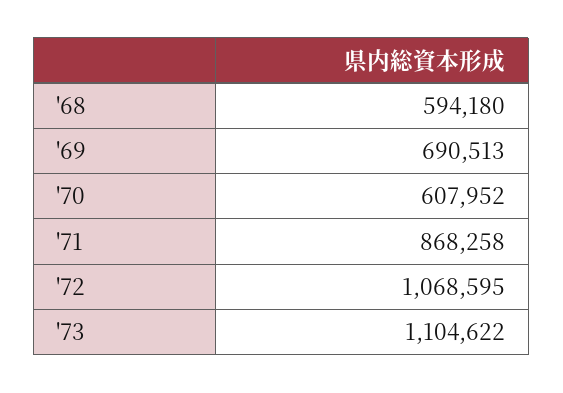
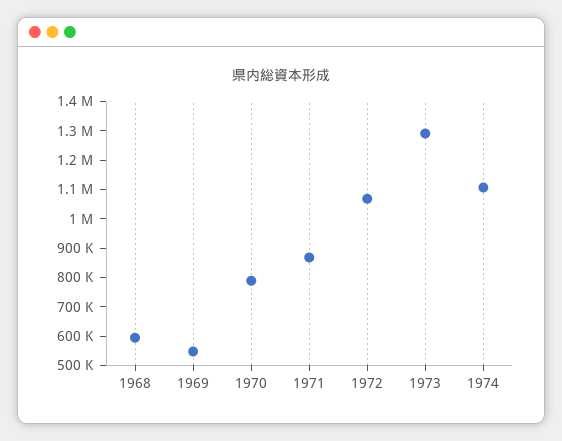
'69: 690513 -> 550000
'70: 607952 -> 800000
'73: 1104622 -> 1300000
1974: none -> 1100000

